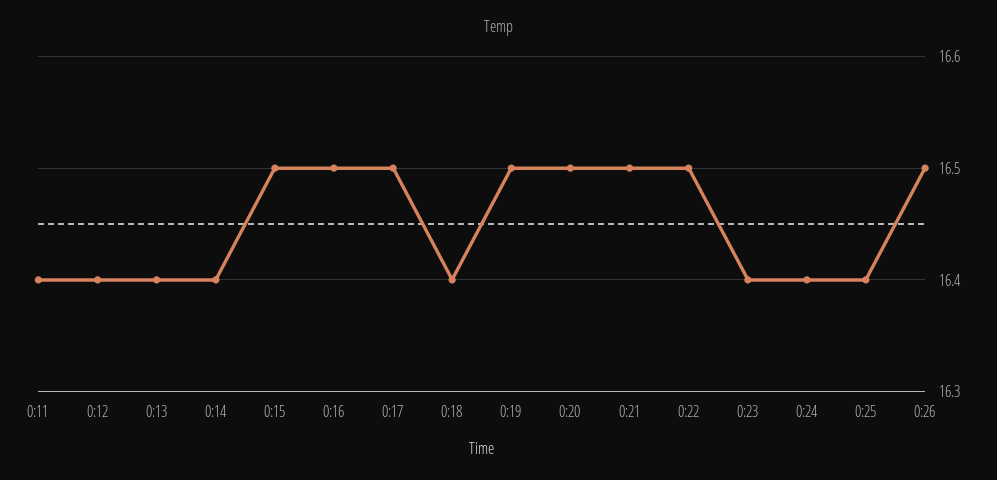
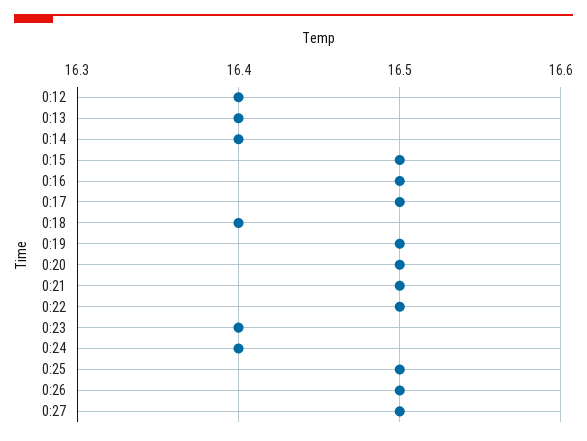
0:11: 16.4 -> none
0:25: 16.4 -> 16.5
0:27: none -> 16.5

